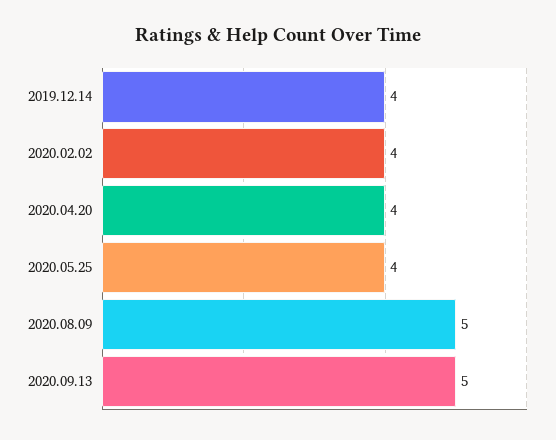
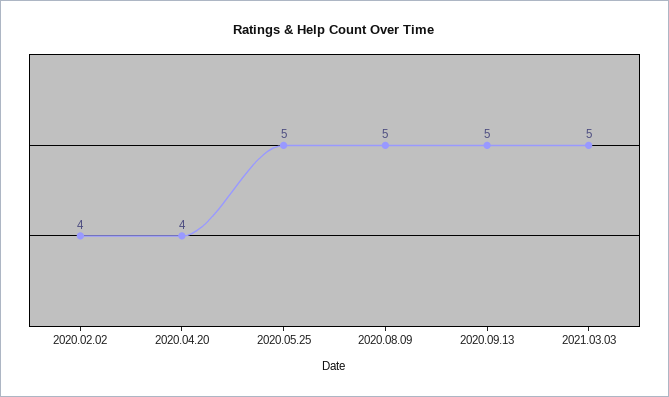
2019.12.14: 4 -> none
2020.05.25: 4 -> 5
2021.03.03: none -> 5

